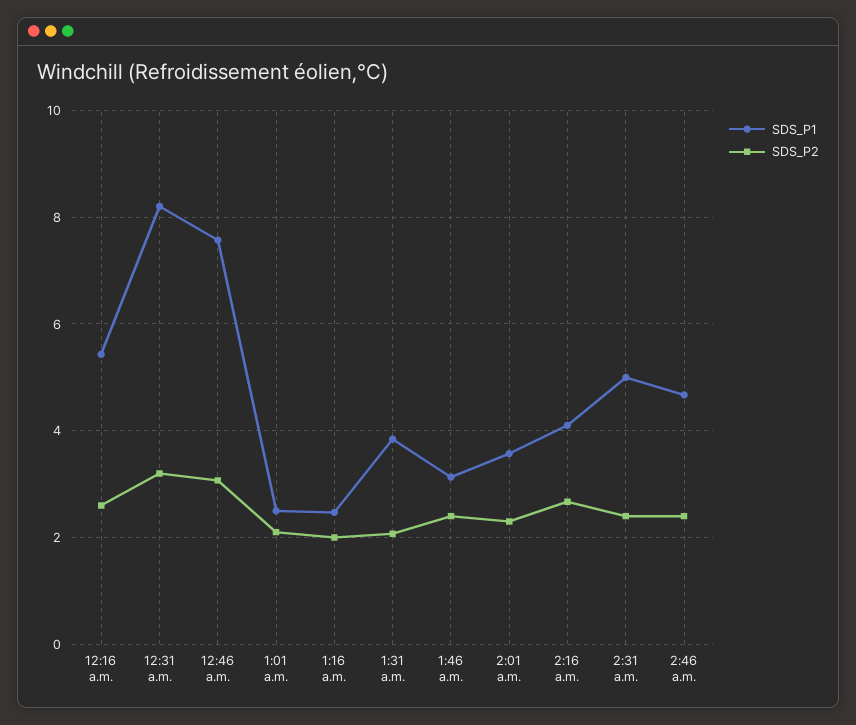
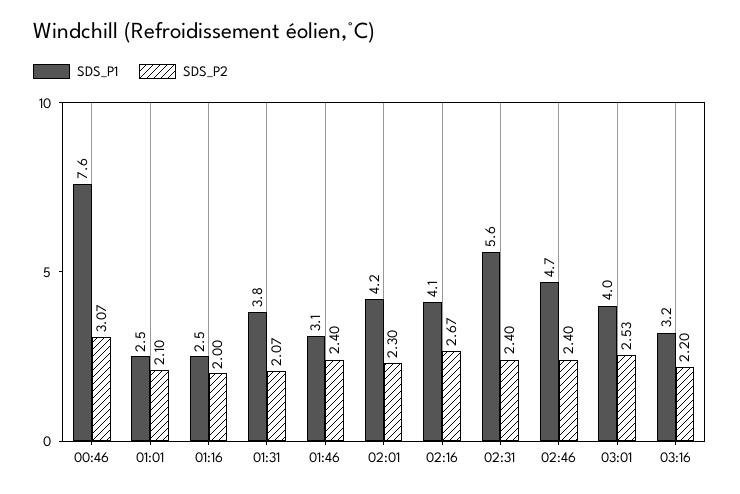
SDS_P1, 12:16 a.m.: 5.4 -> none
SDS_P2, 12:16 a.m.: 2.6 -> none
SDS_P1, 12:31 a.m.: 8.2 -> none
SDS_P2, 12:31 a.m.: 3.2 -> none
SDS_P1, 2:01 a.m.: 3.6 -> 4.2
SDS_P1, 2:31 a.m.: 5 -> 5.6
SDS_P1, 03:01: none -> 4
SDS_P2, 03:01: none -> 2.53
SDS_P1, 03:16: none -> 3.2
SDS_P2, 03:16: none -> 2.2

